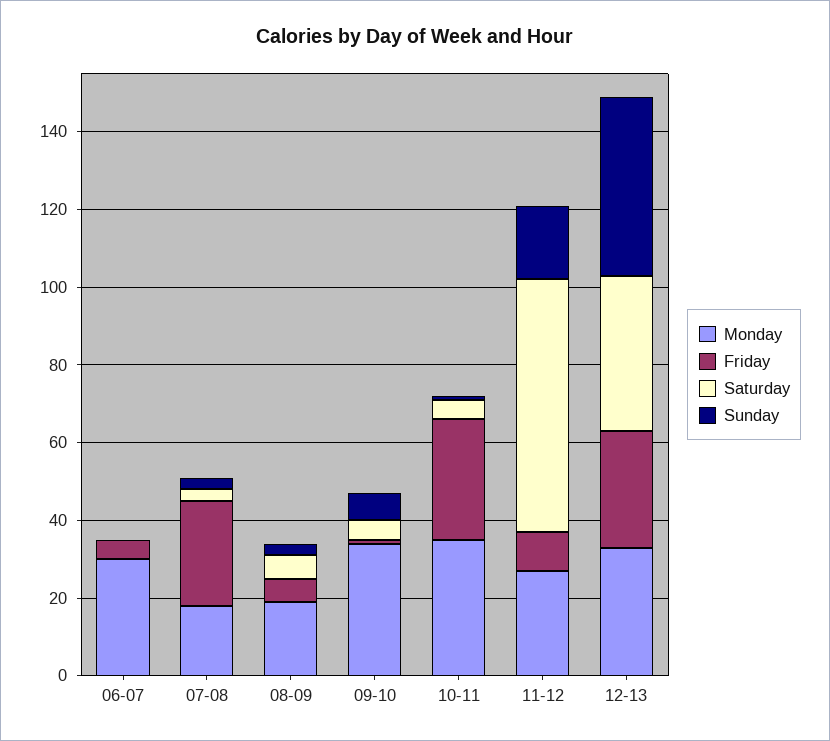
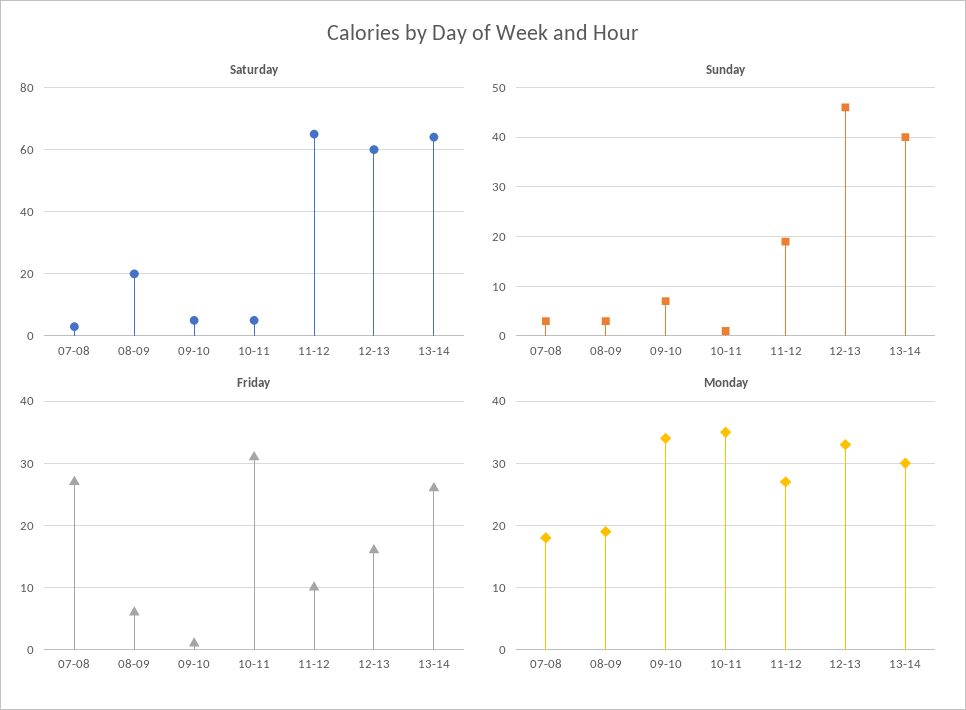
Monday, 06-07: 30 -> none
Friday, 06-07: 5 -> none
Saturday, 06-07: 0 -> none
Sunday, 06-07: 0 -> none
Saturday, 08-09: 5 -> 20
Friday, 12-13: 30 -> 16
Saturday, 12-13: 40 -> 60
Saturday, 13-14: none -> 65
Sunday, 13-14: none -> 40
Friday, 13-14: none -> 26
Monday, 13-14: none -> 30

